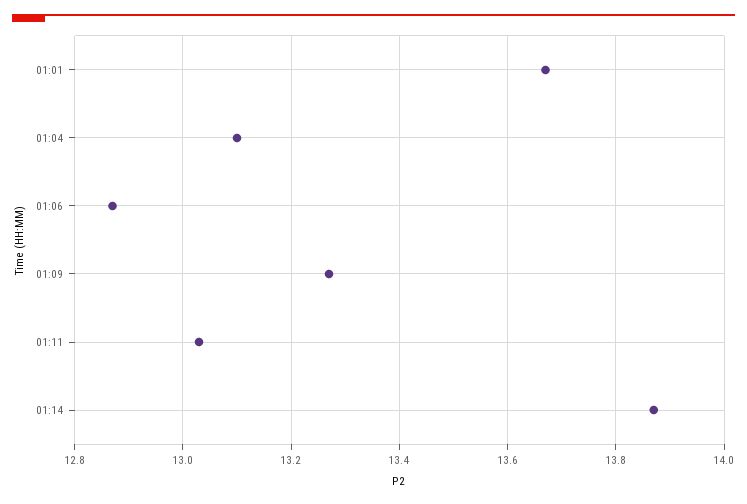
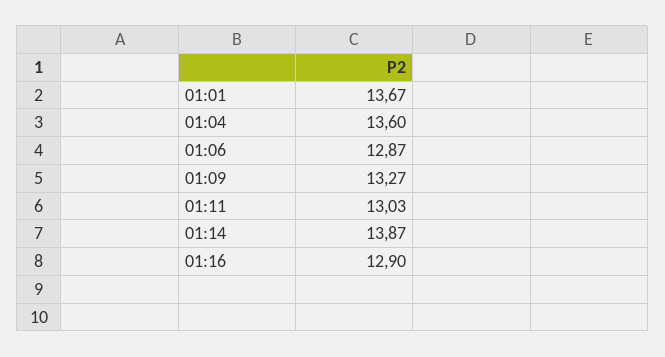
01:04: 13.1 -> 13.6
01:16: none -> 12.9

